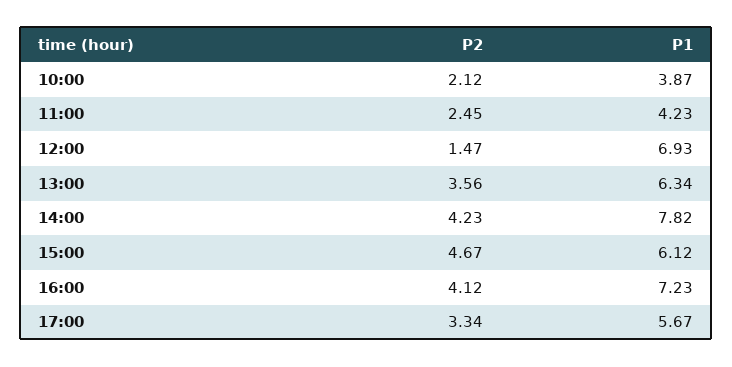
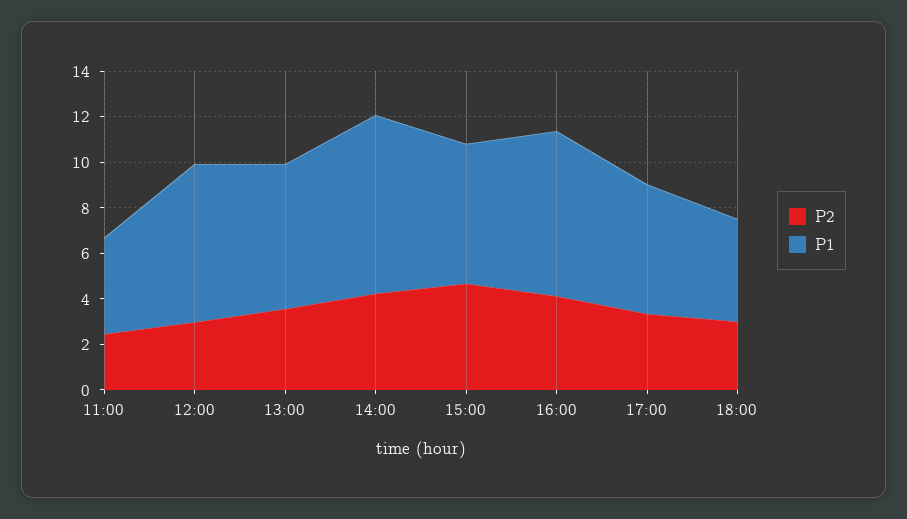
P2, 10:00: 2.12 -> none
P1, 10:00: 3.87 -> none
P2, 12:00: 1.47 -> 3
P2, 18:00: none -> 3
P1, 18:00: none -> 4.5

